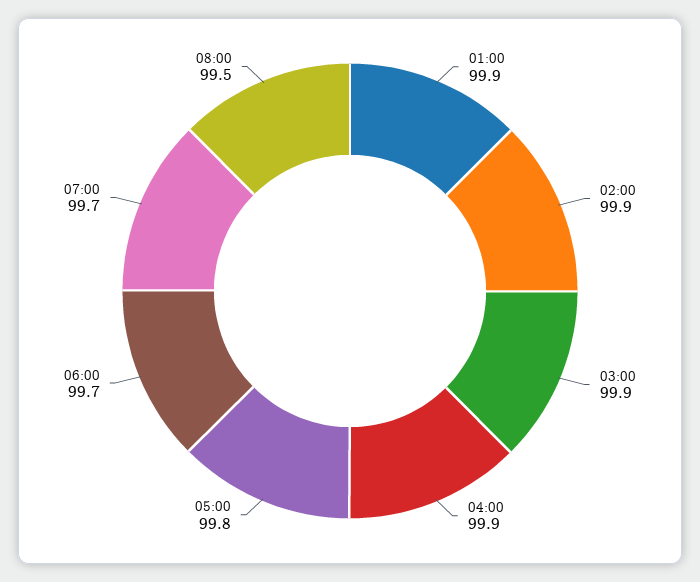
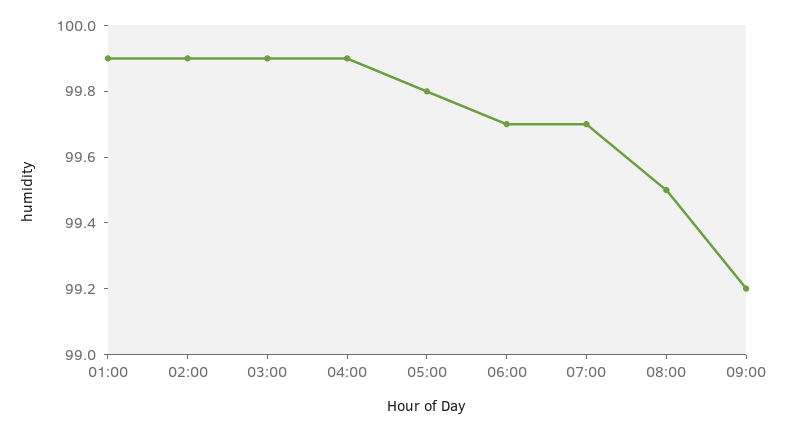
09:00: none -> 99.2

